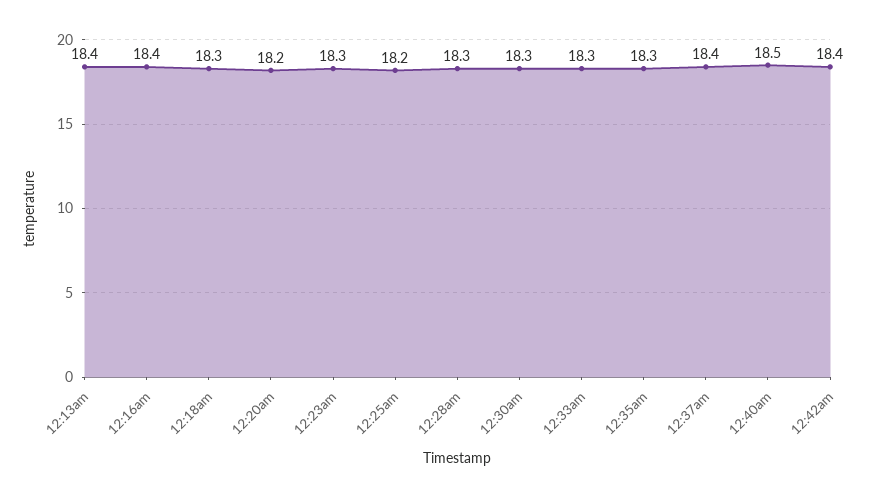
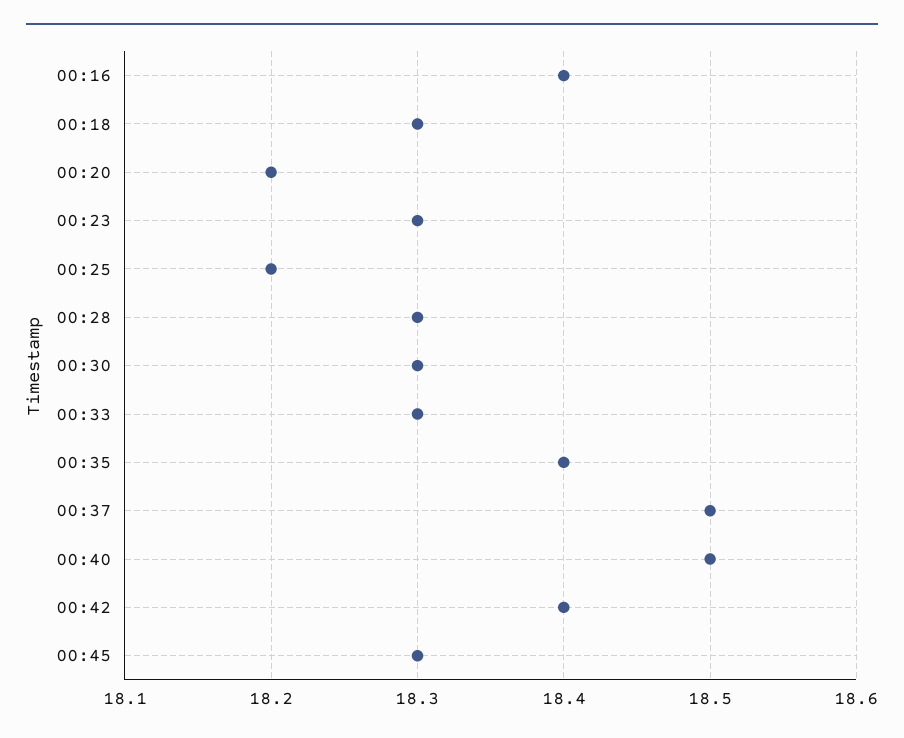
12:13am: 18.4 -> none
12:35am: 18.3 -> 18.4
12:37am: 18.4 -> 18.5
00:45: none -> 18.3

